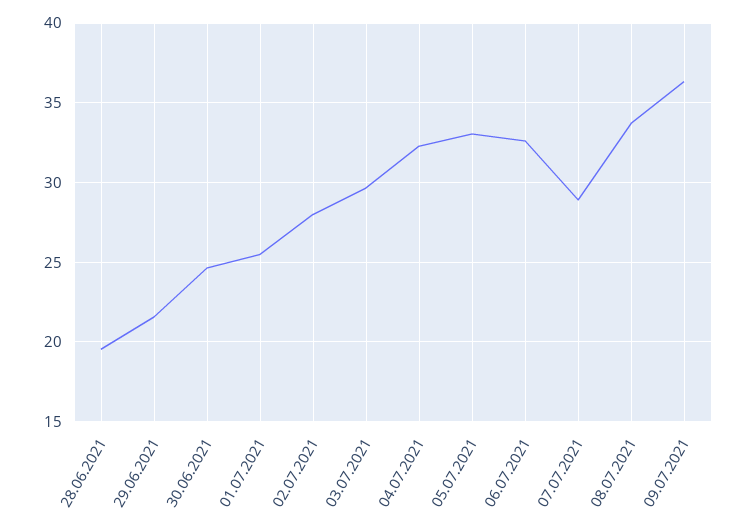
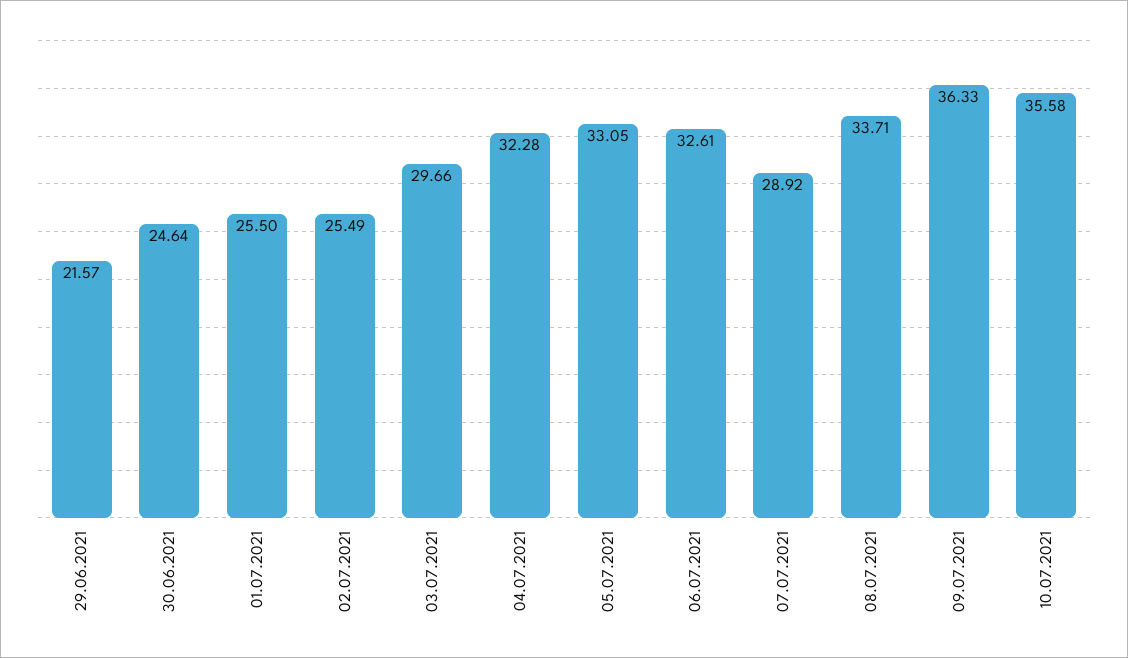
28.06.2021: 19.5 -> none
02.07.2021: 28 -> 25.49
10.07.2021: none -> 35.58

